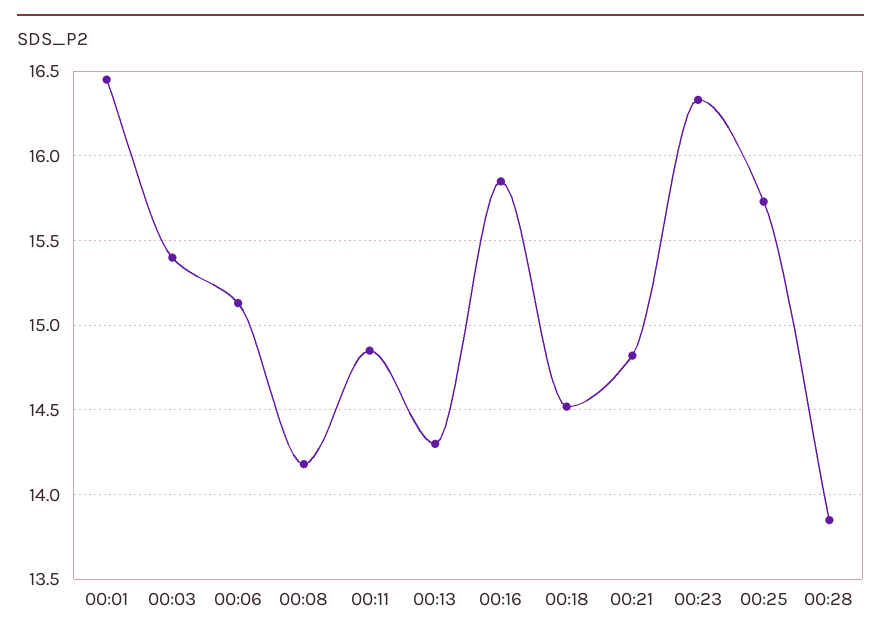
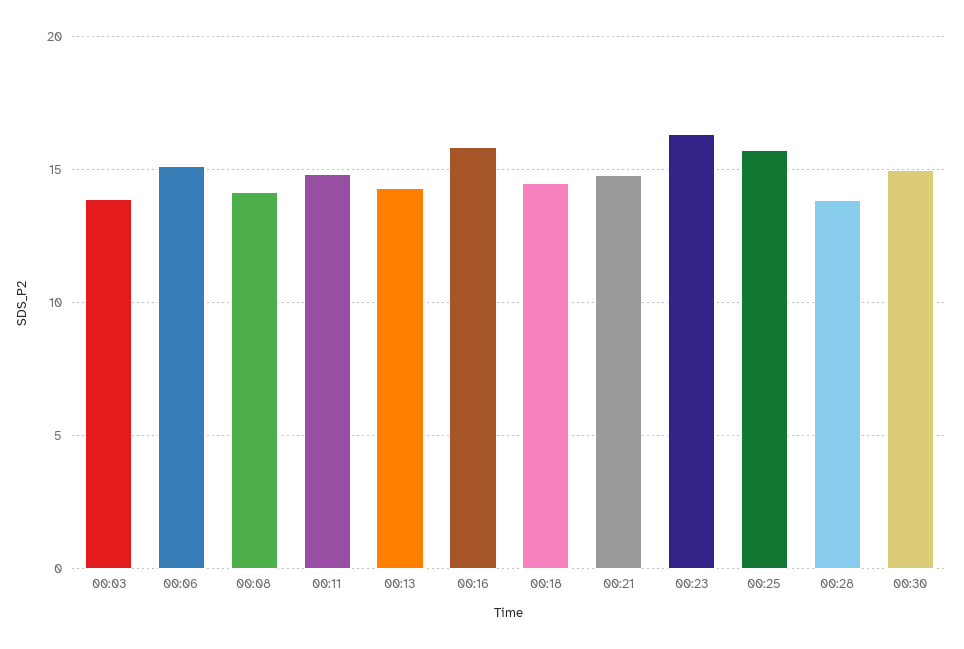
00:01: 16.45 -> none
00:03: 15.4 -> 14
00:30: none -> 15

